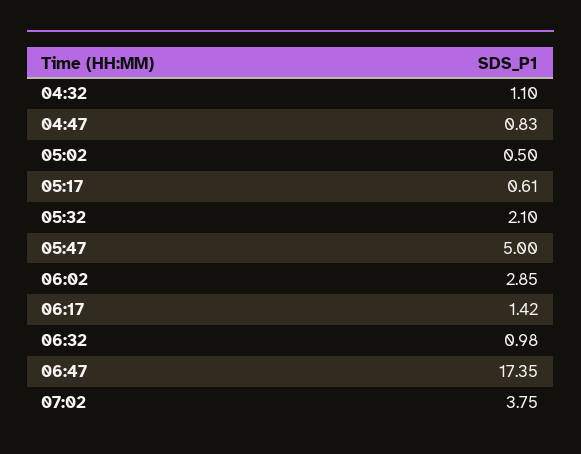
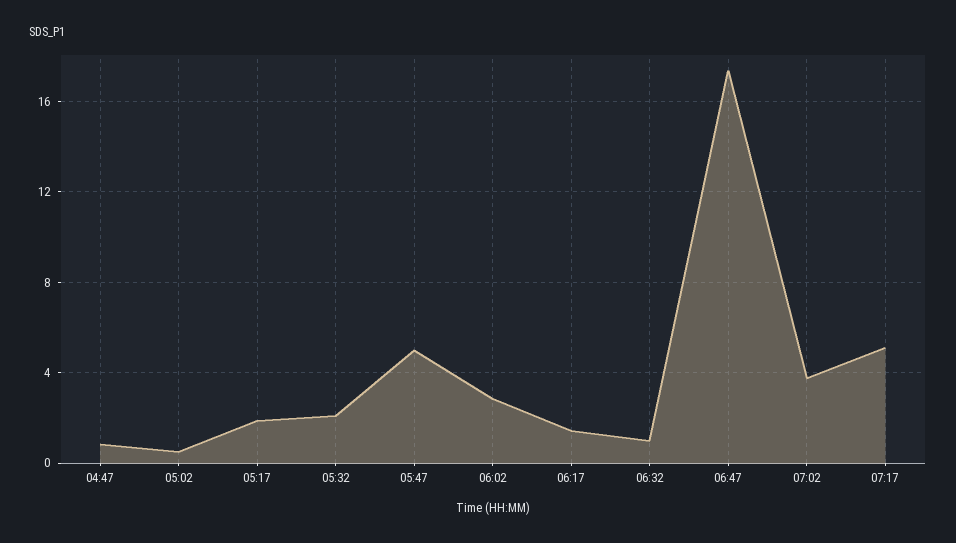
04:32: 1.1 -> none
05:17: 0.61 -> 2
07:17: none -> 5

